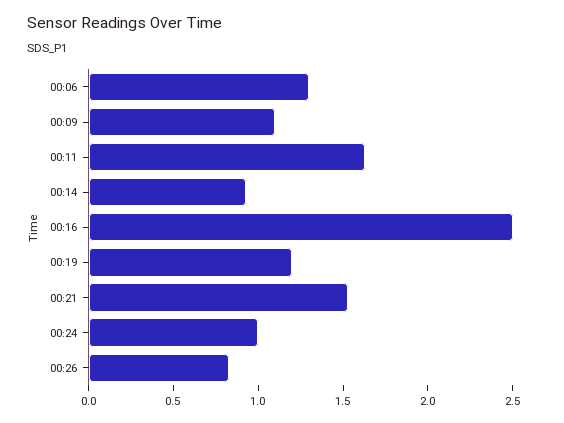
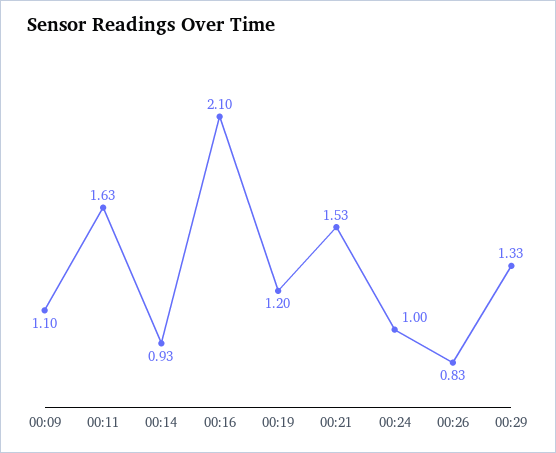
00:06: 1.3 -> none
00:16: 2.5 -> 2.1
00:29: none -> 1.33

